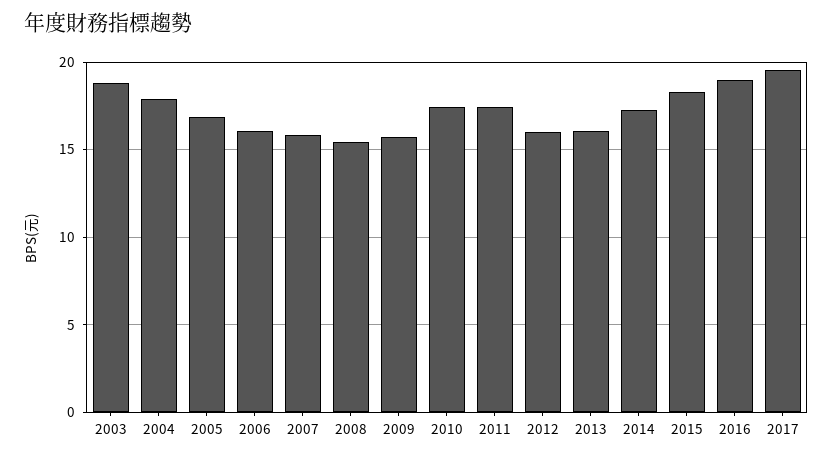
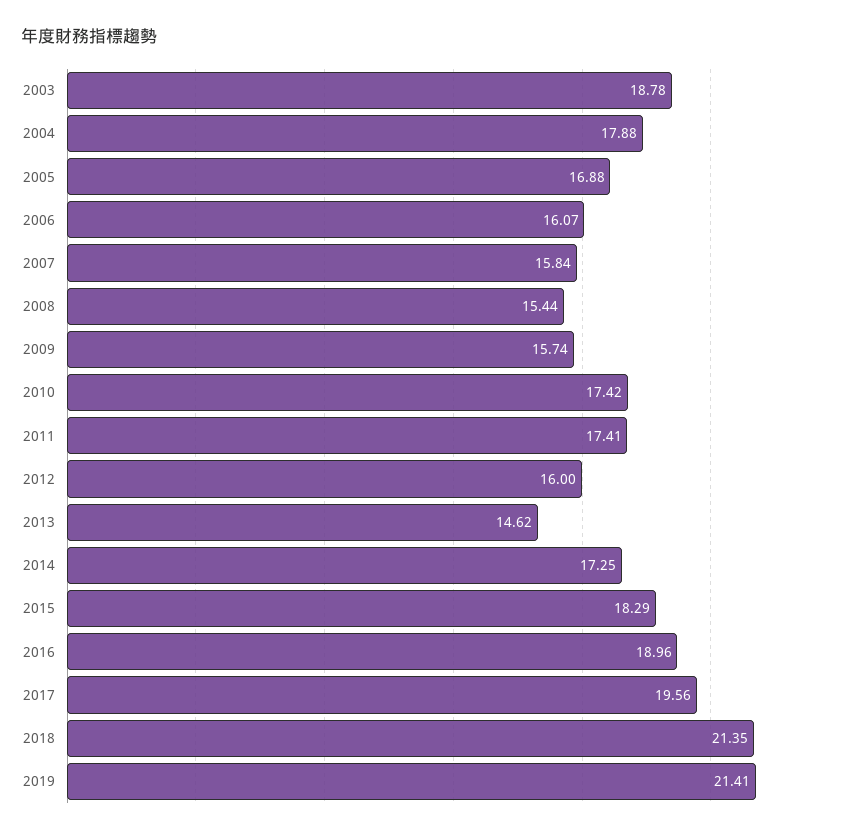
2013: 16 -> 14.62
2018: none -> 21.35
2019: none -> 21.41

